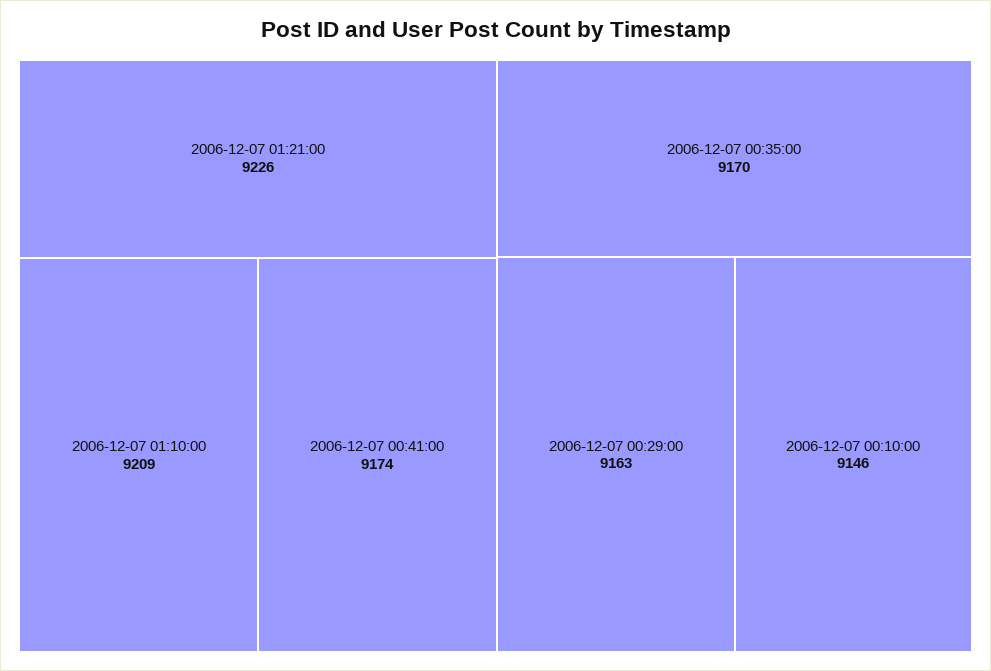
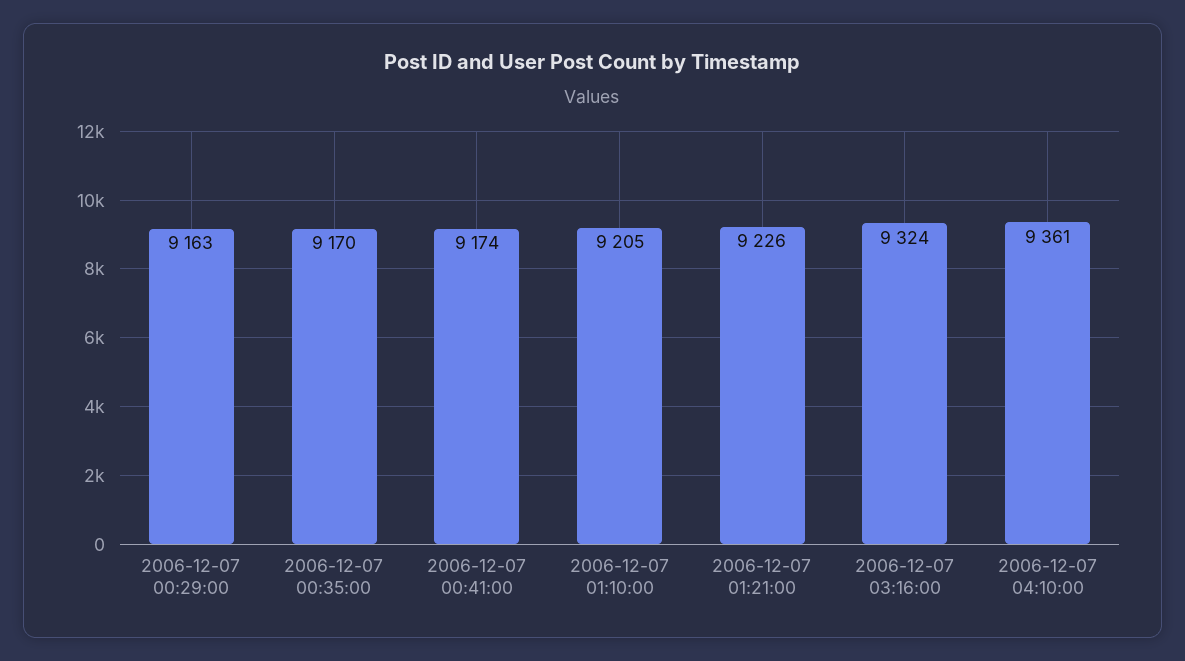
2006-12-07 01:10:00: 9209 -> 9205
2006-12-07 00:10:00: 9146 -> none
2006-12-07 03:16:00: none -> 9324
2006-12-07 04:10:00: none -> 9361

